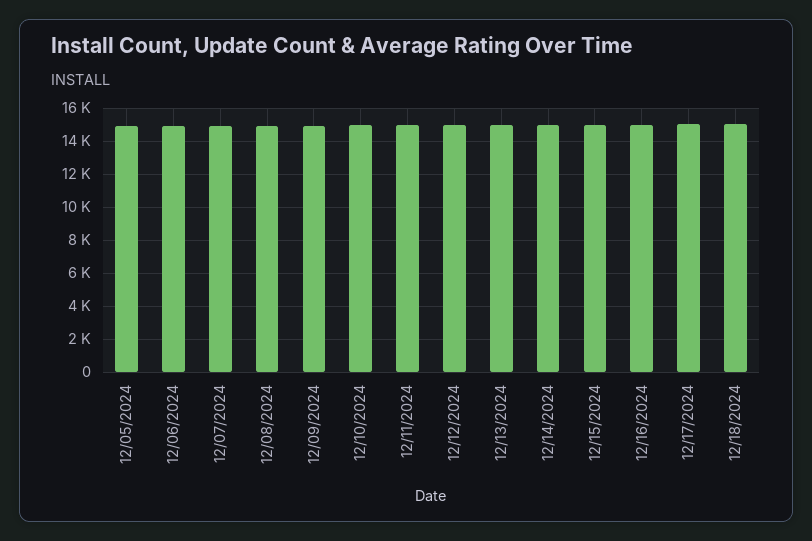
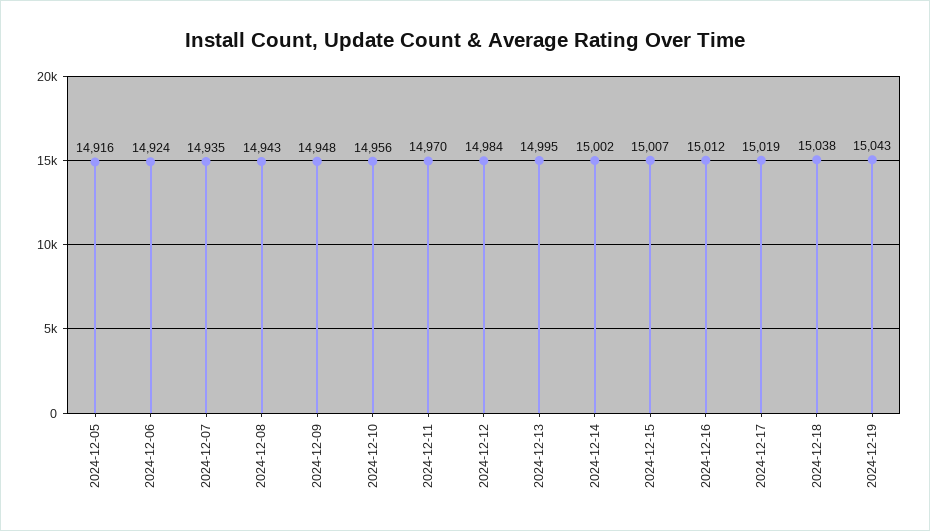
2024-12-19: none -> 15043

